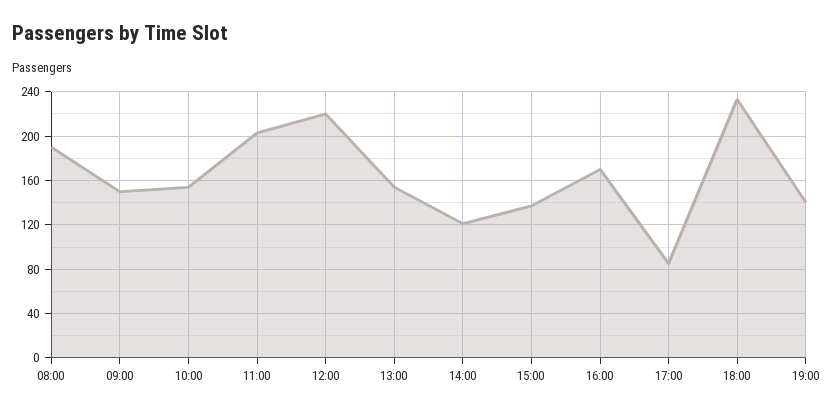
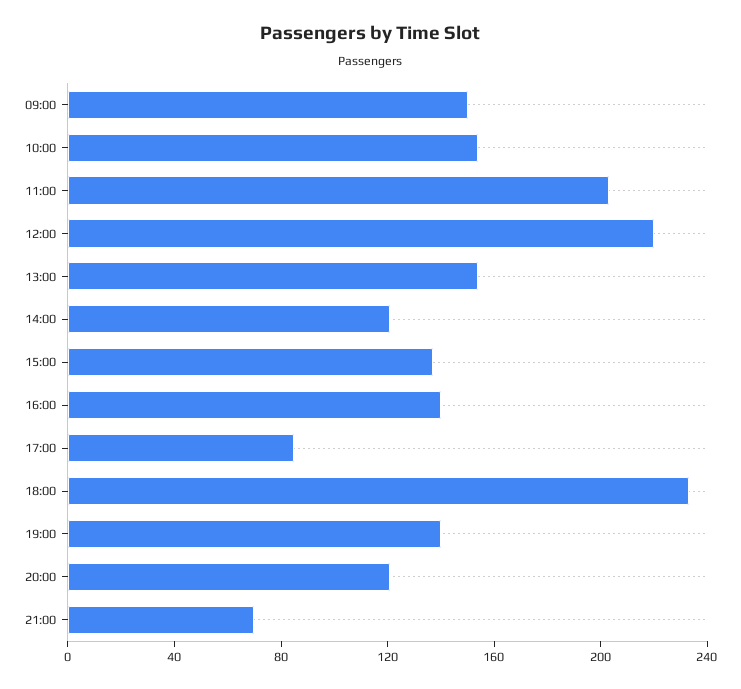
08:00: 190 -> none
16:00: 170 -> 140
20:00: none -> 120
21:00: none -> 70

